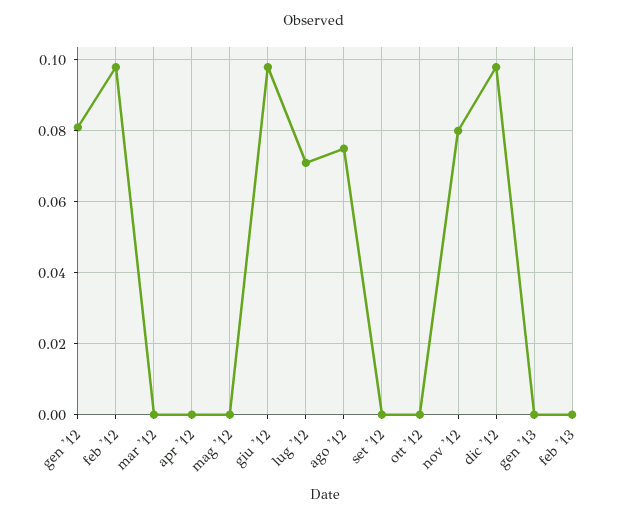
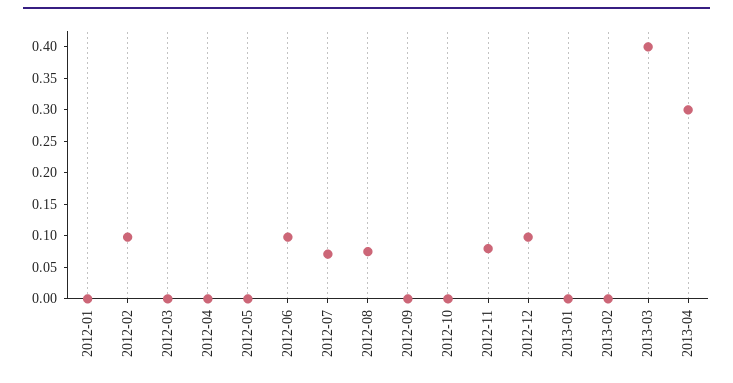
gen '12: 0.08 -> 0
2013-03: none -> 0.4
2013-04: none -> 0.3

